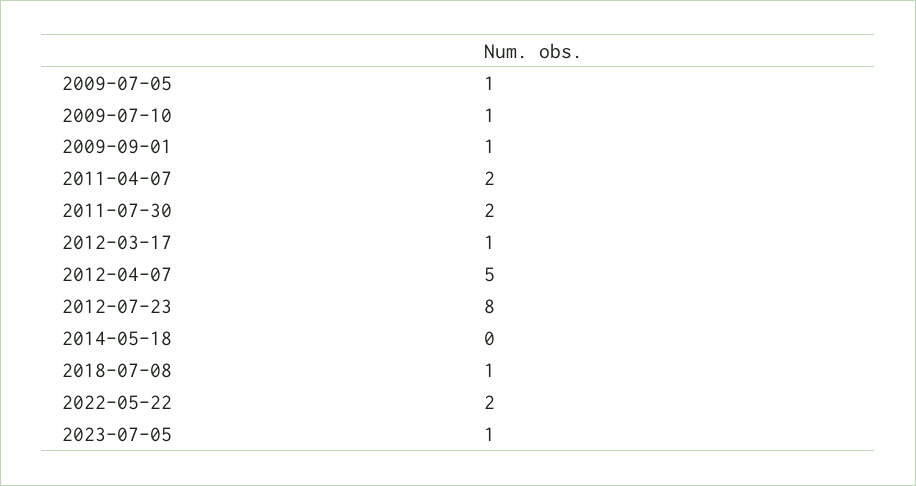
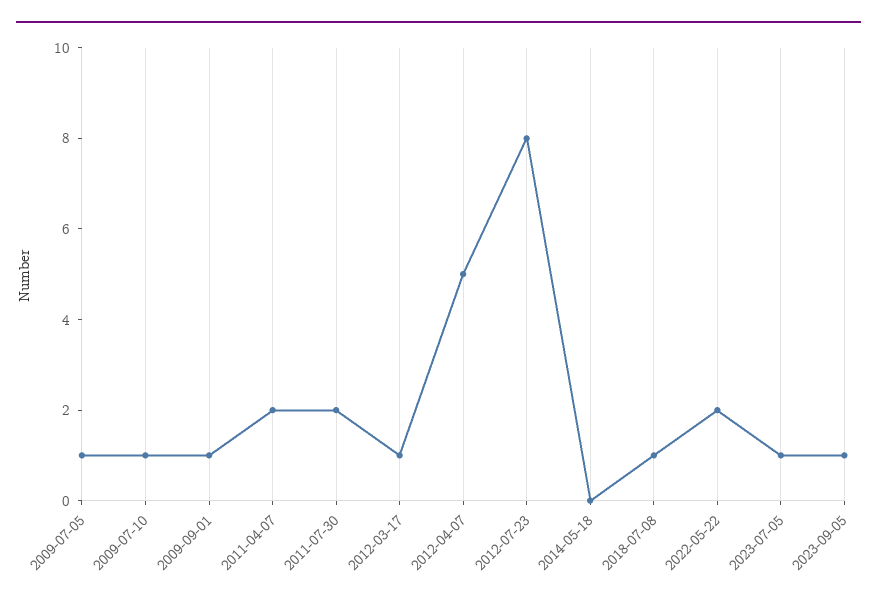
2023-09-05: none -> 1

